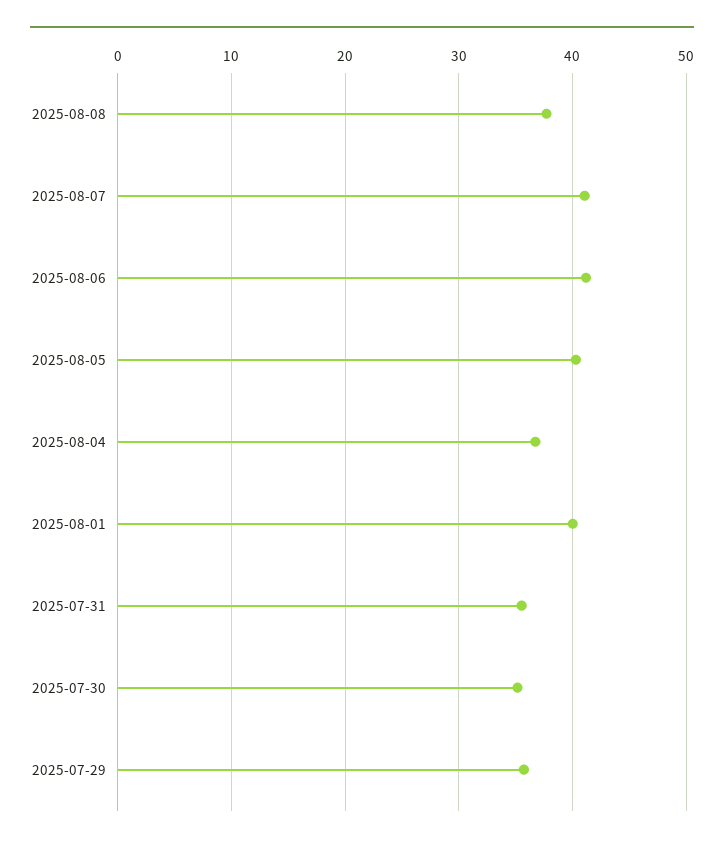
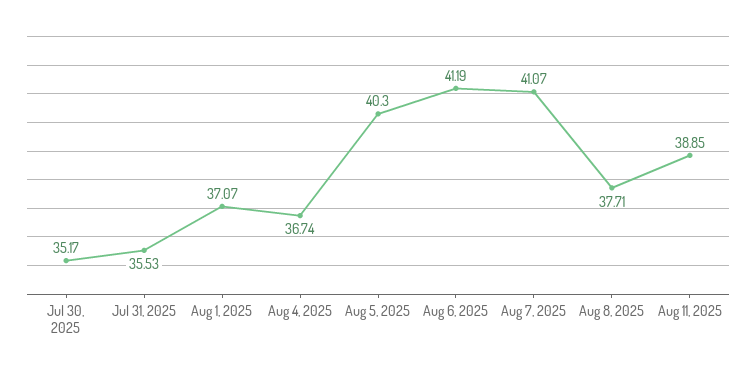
2025-08-01: 40 -> 37.07
2025-07-29: 36 -> none
Aug 11, 2025: none -> 38.85

